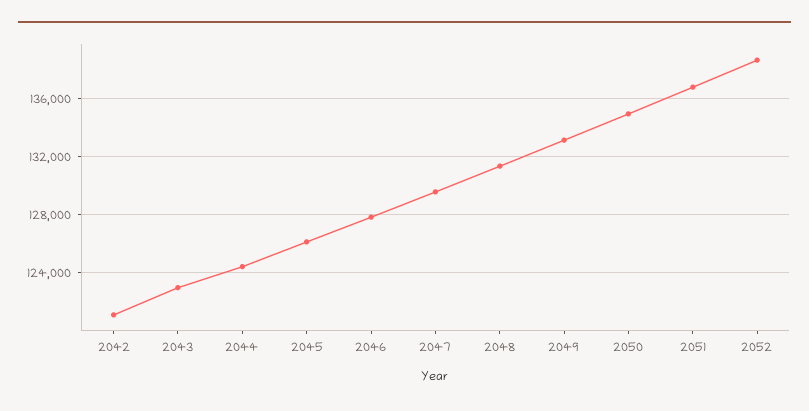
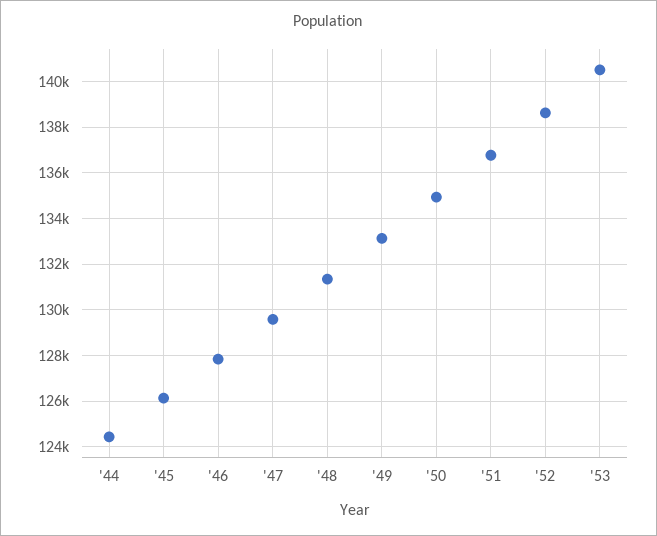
2042: 121000 -> none
2043: 123000 -> none
'53: none -> 140500

